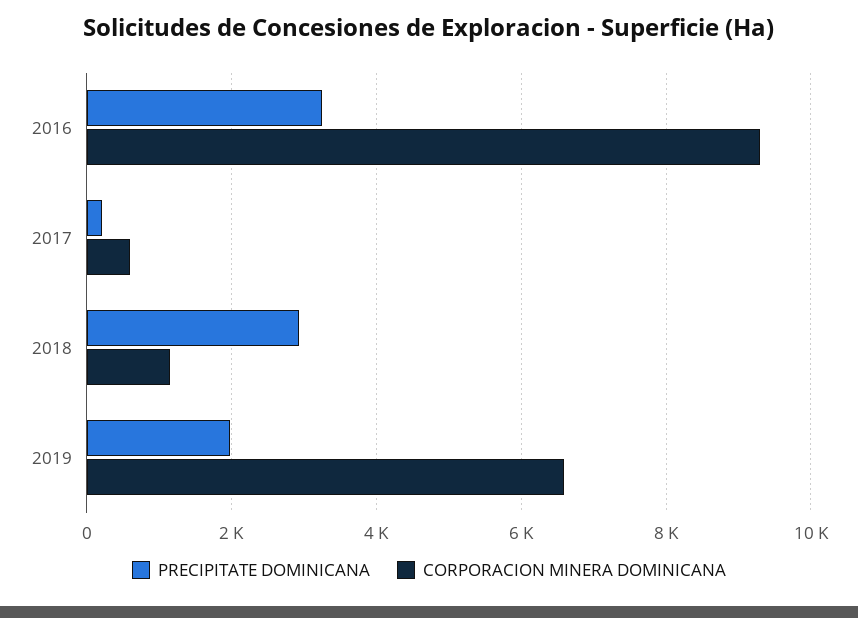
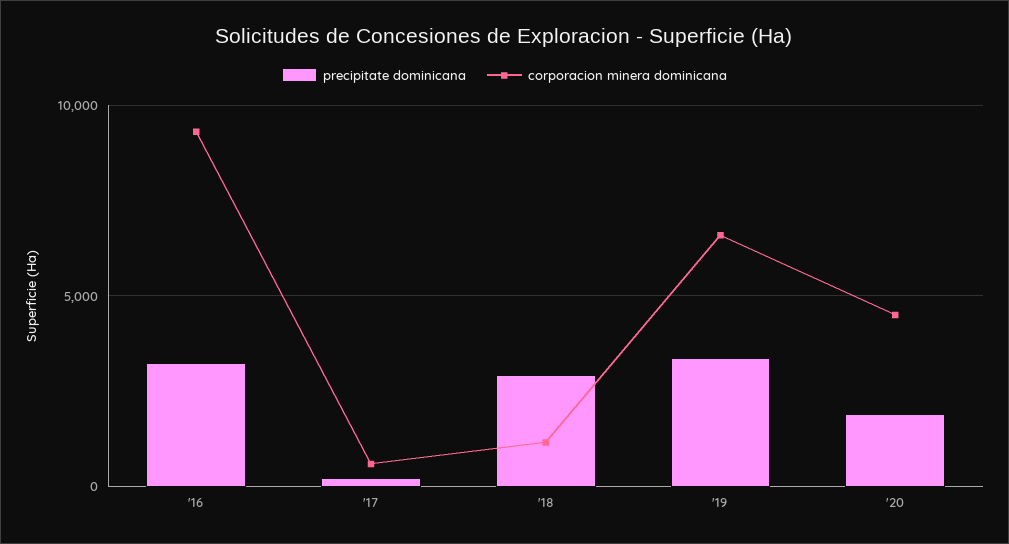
PRECIPITATE DOMINICANA, 2019: 2000 -> 3500
PRECIPITATE DOMINICANA, '20: none -> 2000
CORPORACION MINERA DOMINICANA, '20: none -> 4500

